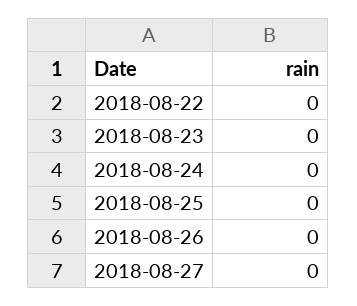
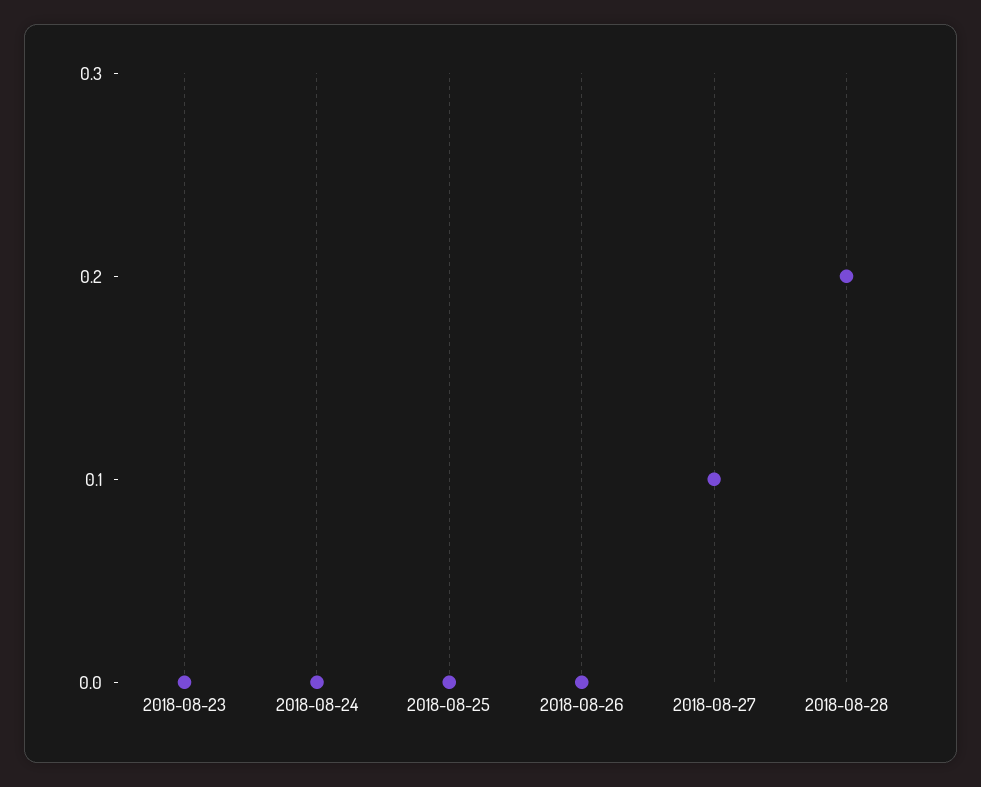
2018-08-22: 0 -> none
2018-08-27: 0 -> 0.1
2018-08-28: none -> 0.2

